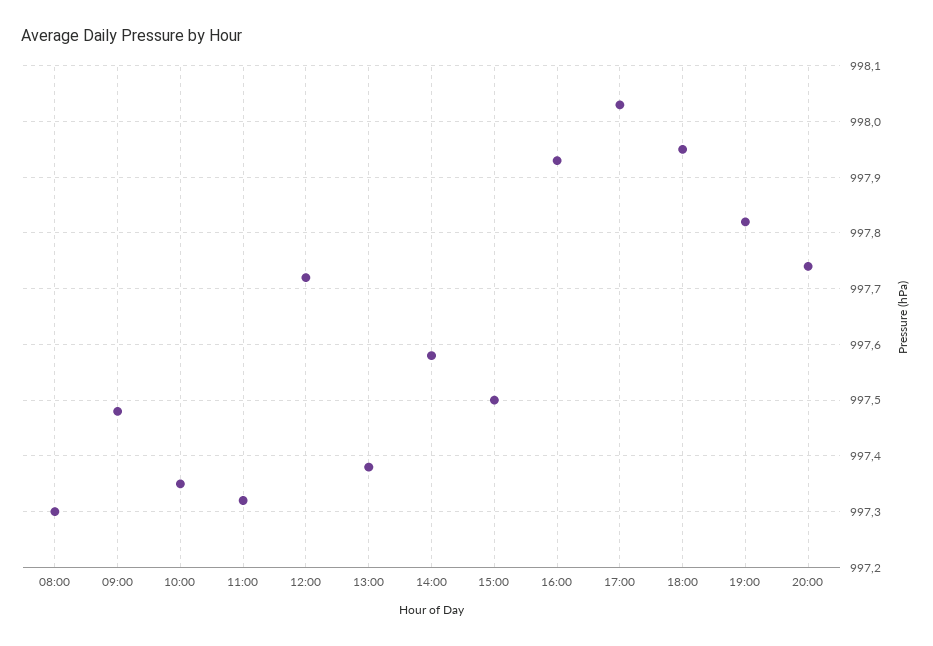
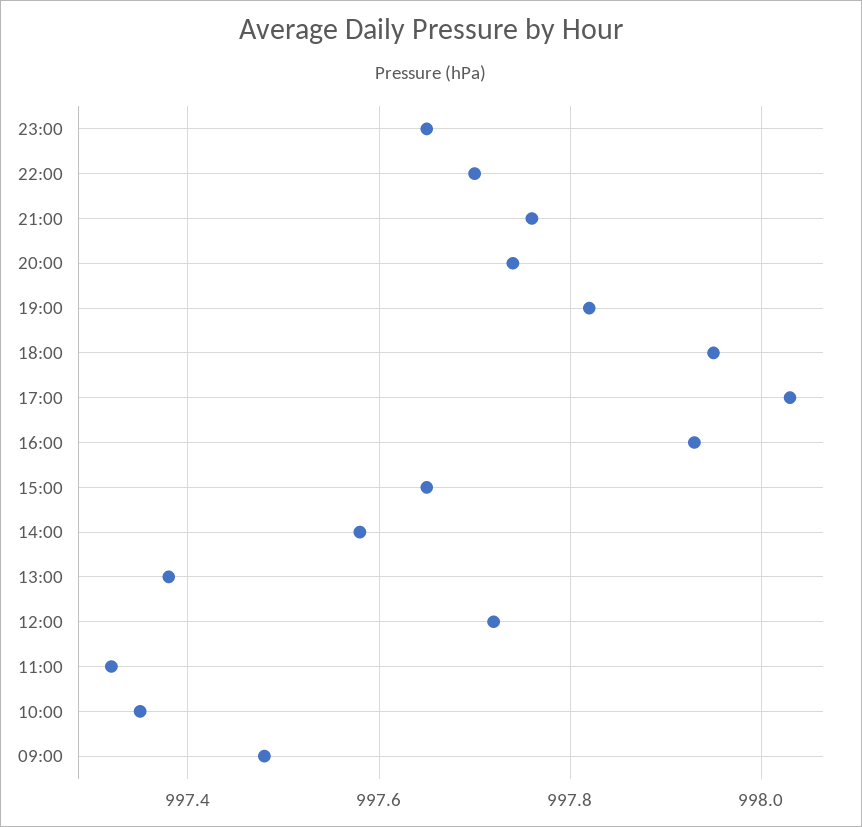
08:00: 997.3 -> none
15:00: 997.5 -> 997.65
23:00: none -> 997.65
22:00: none -> 997.7
21:00: none -> 997.75

